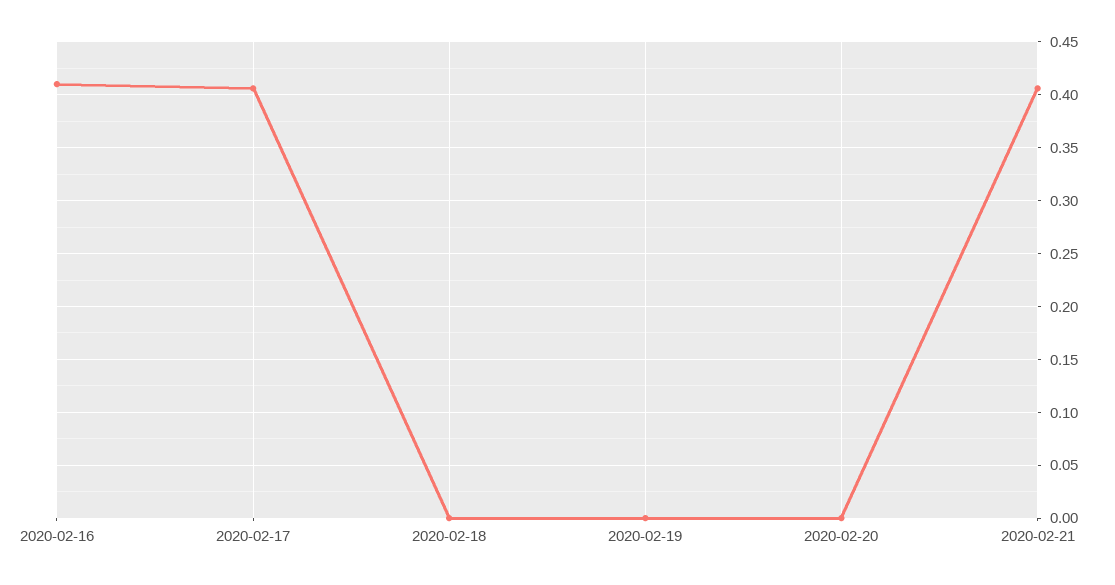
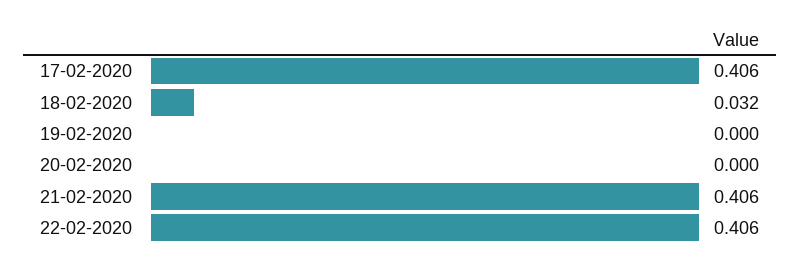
2020-02-16: 0.41 -> none
2020-02-18: 0 -> 0.032
22-02-2020: none -> 0.406

